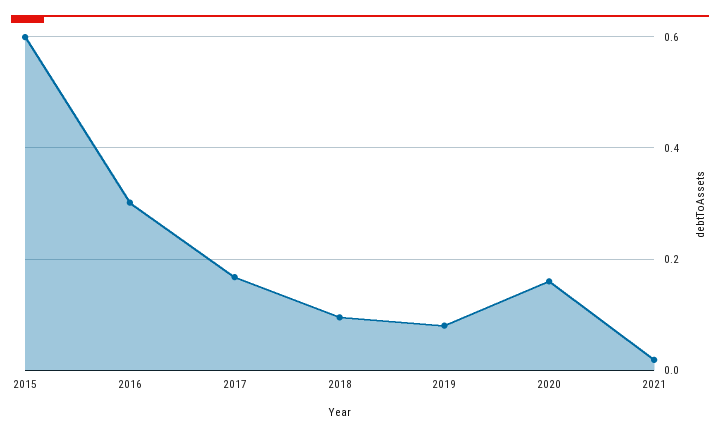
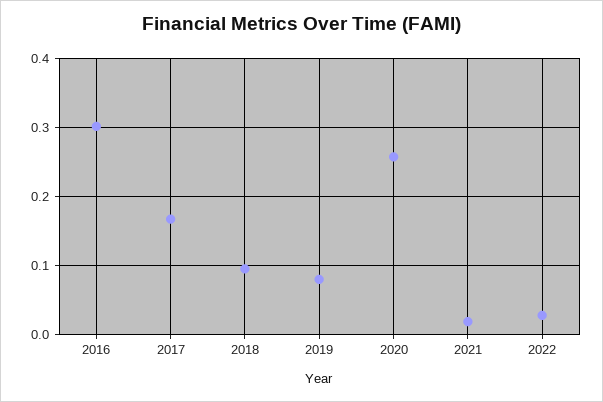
2015: 0.6 -> none
2020: 0.16 -> 0.26
2022: none -> 0.03

